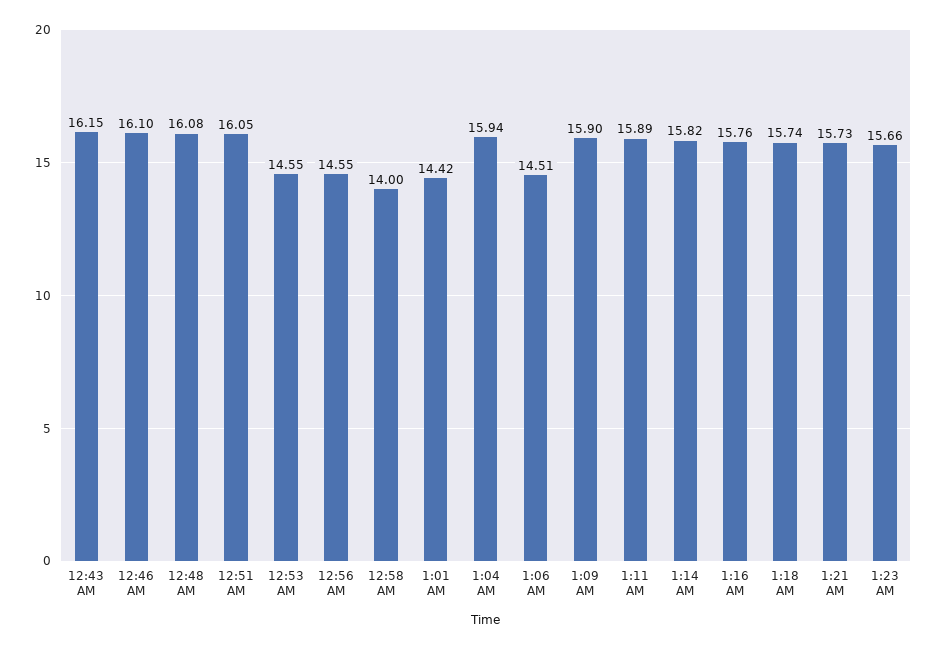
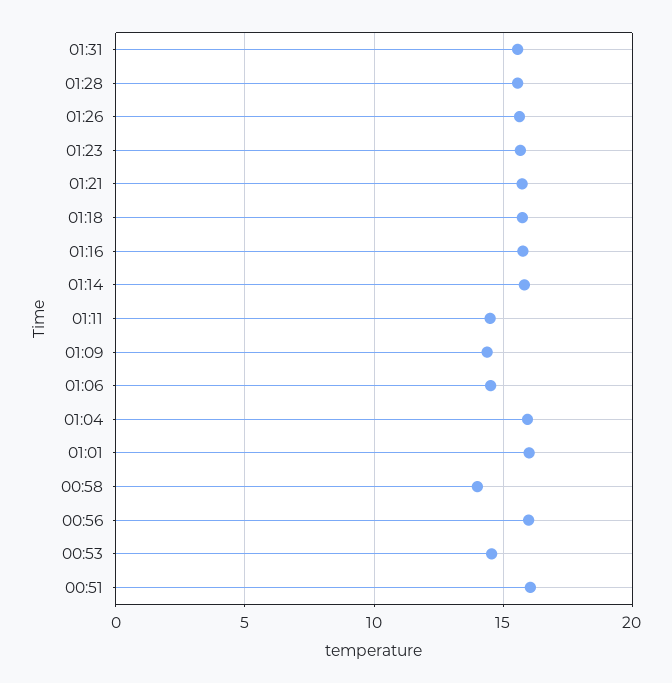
12:43 AM: 16.15 -> none
12:46 AM: 16.1 -> none
12:48 AM: 16.08 -> none
12:56 AM: 14.55 -> 16
1:01 AM: 14.42 -> 16
1:09 AM: 15.9 -> 14.5
1:11 AM: 15.89 -> 14.5
01:31: none -> 15.5
01:28: none -> 15.5
01:26: none -> 15.5

